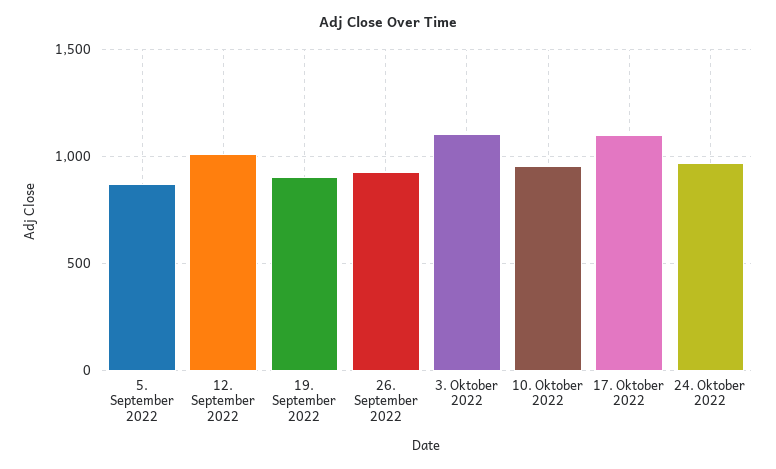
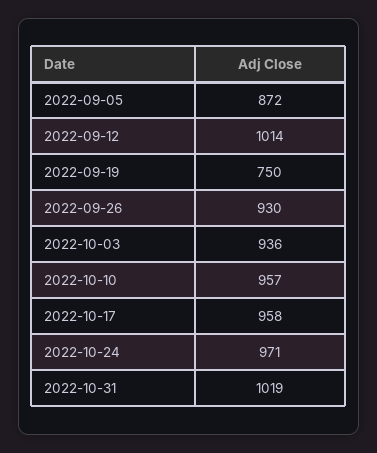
19. September 2022: 900 -> 750
3. Oktober 2022: 1100 -> 936
17. Oktober 2022: 1100 -> 958
2022-10-31: none -> 1019

